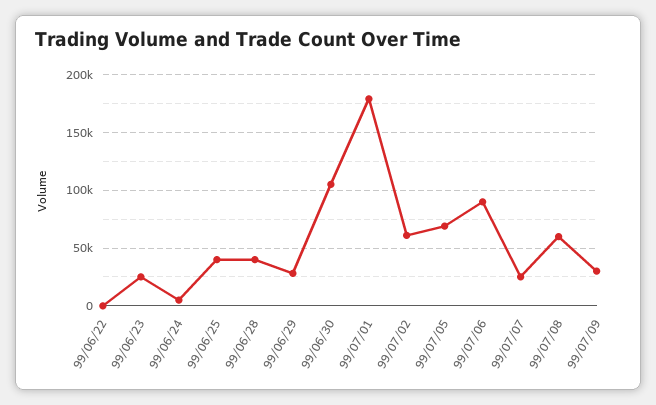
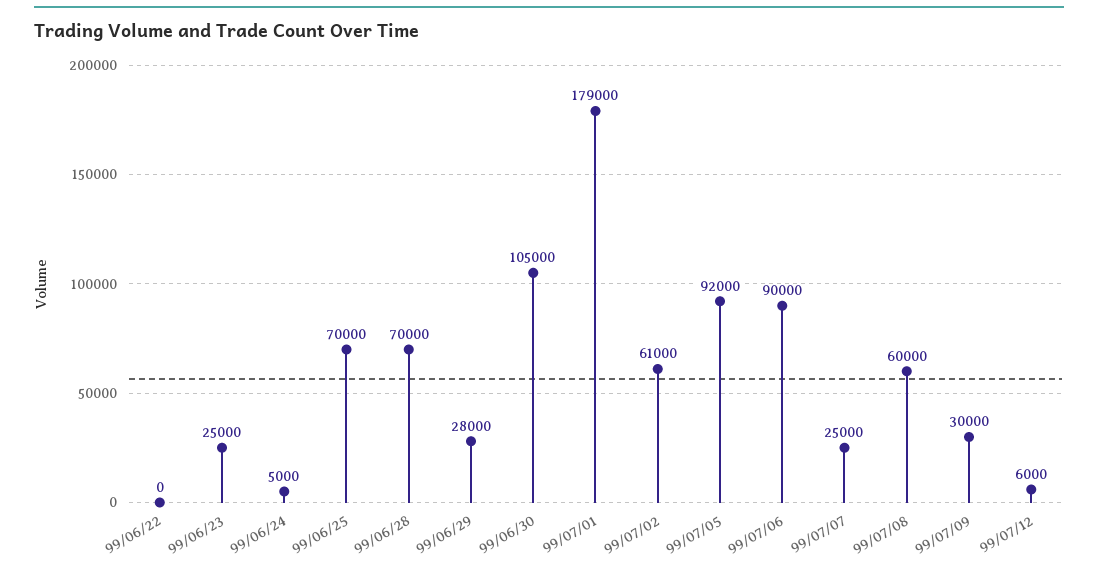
99/06/25: 40000 -> 70000
99/06/28: 40000 -> 70000
99/07/05: 70000 -> 92000
99/07/12: none -> 6000

